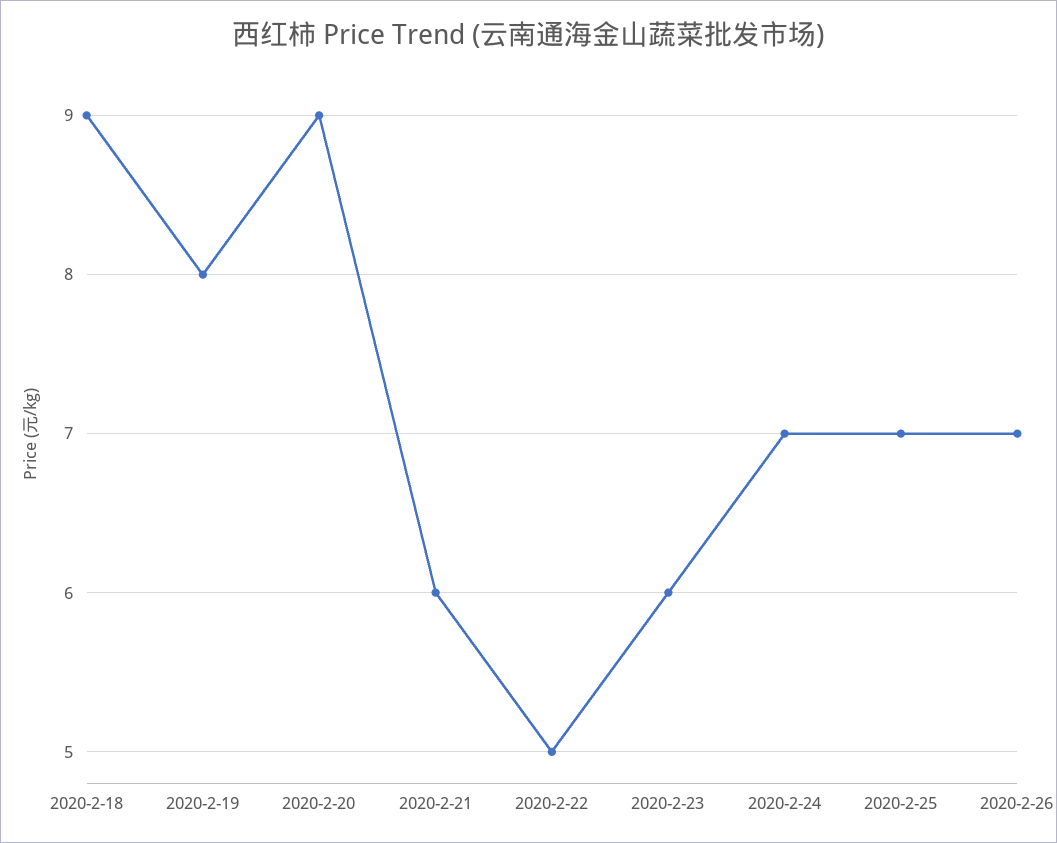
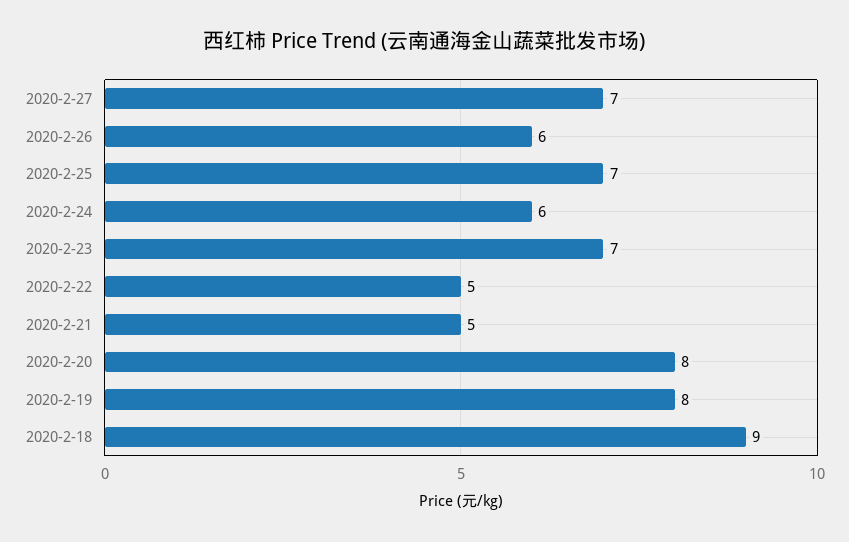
2020-2-20: 9 -> 8
2020-2-21: 6 -> 5
2020-2-23: 6 -> 7
2020-2-24: 7 -> 6
2020-2-26: 7 -> 6
2020-2-27: none -> 7

